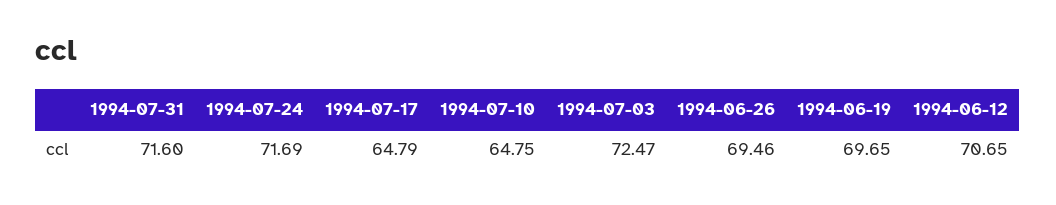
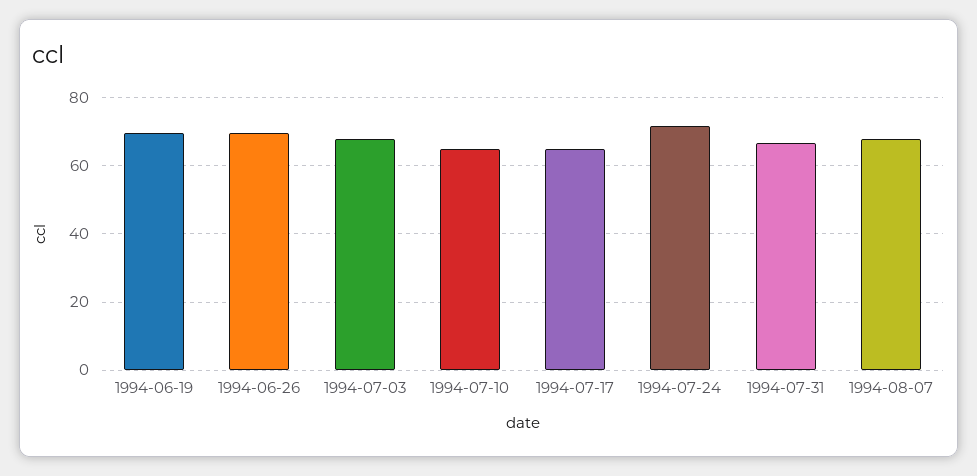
1994-07-31: 71.6 -> 66
1994-07-03: 72.47 -> 68
1994-06-12: 70.65 -> none
1994-08-07: none -> 68

